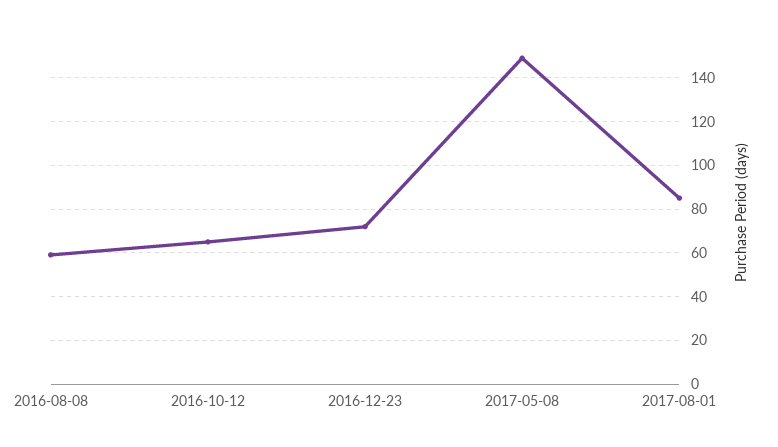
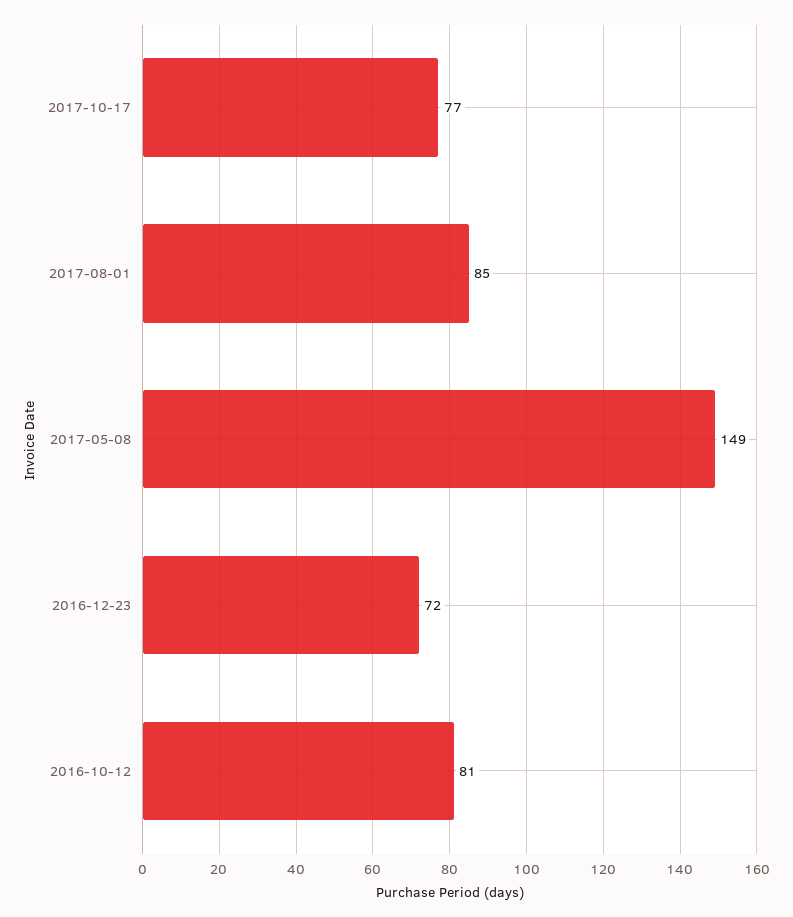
2016-08-08: 60 -> none
2016-10-12: 65 -> 81
2017-10-17: none -> 77

